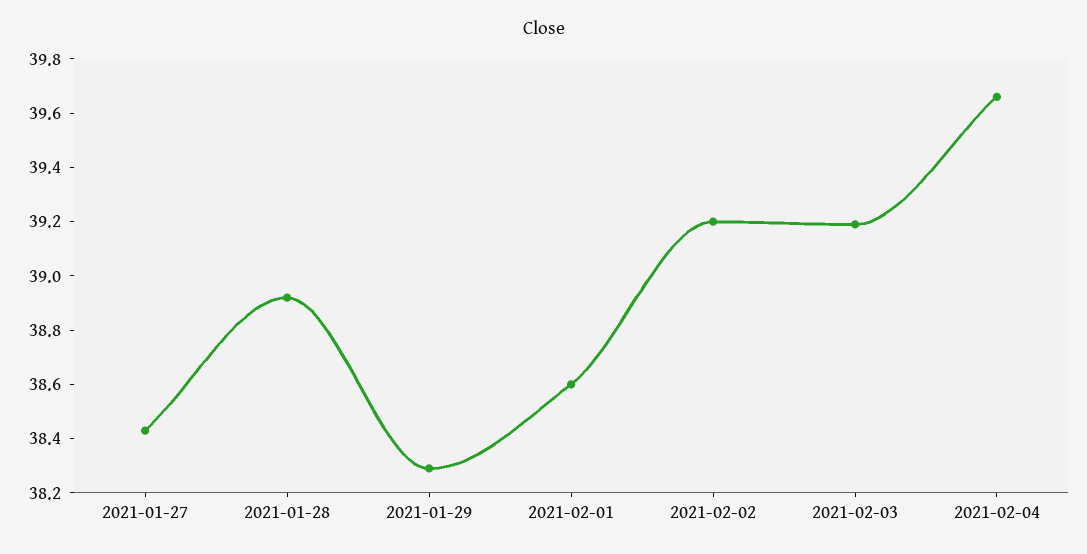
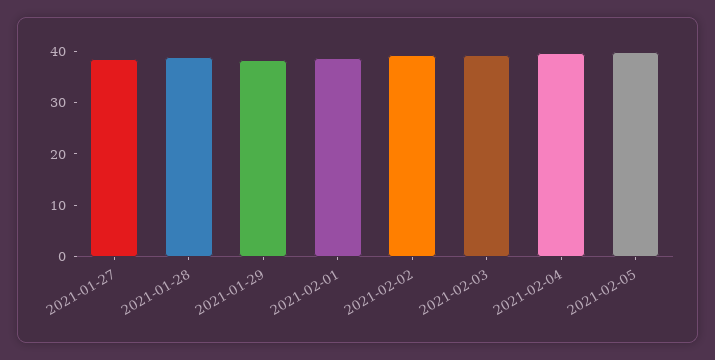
2021-02-05: none -> 40

